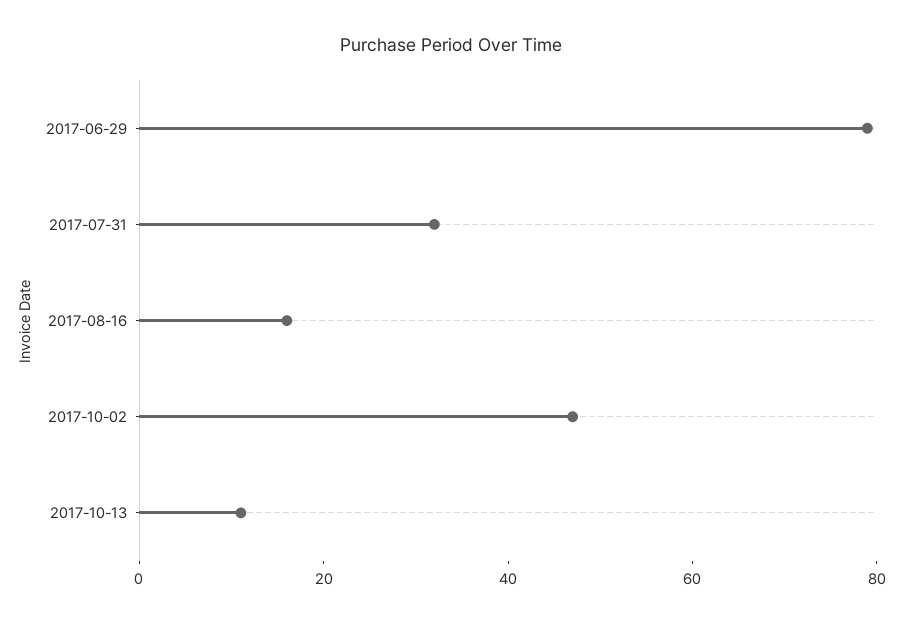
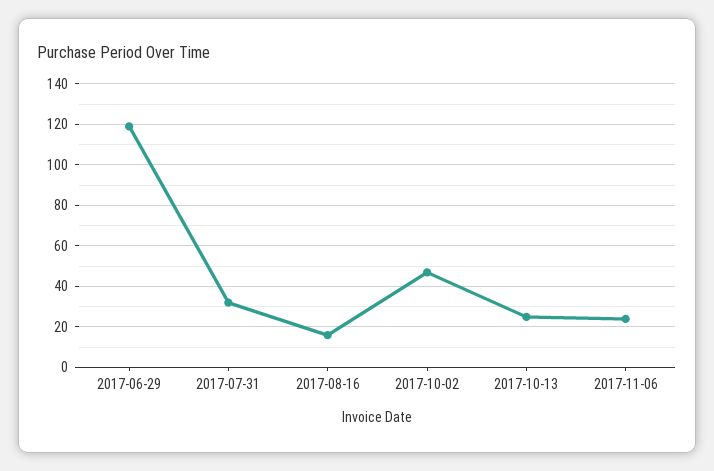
2017-06-29: 80 -> 120
2017-10-13: 10 -> 25
2017-11-06: none -> 25

